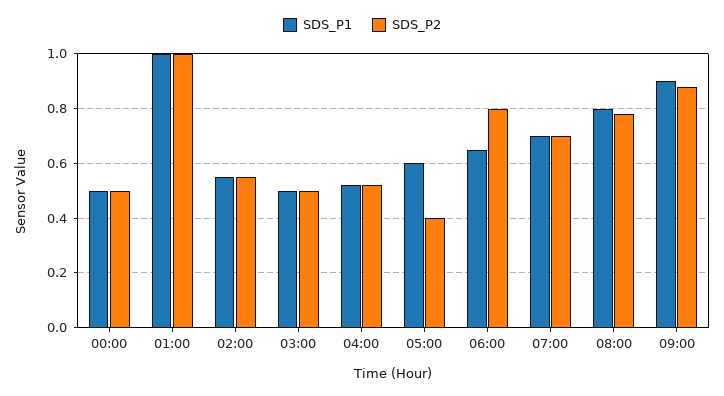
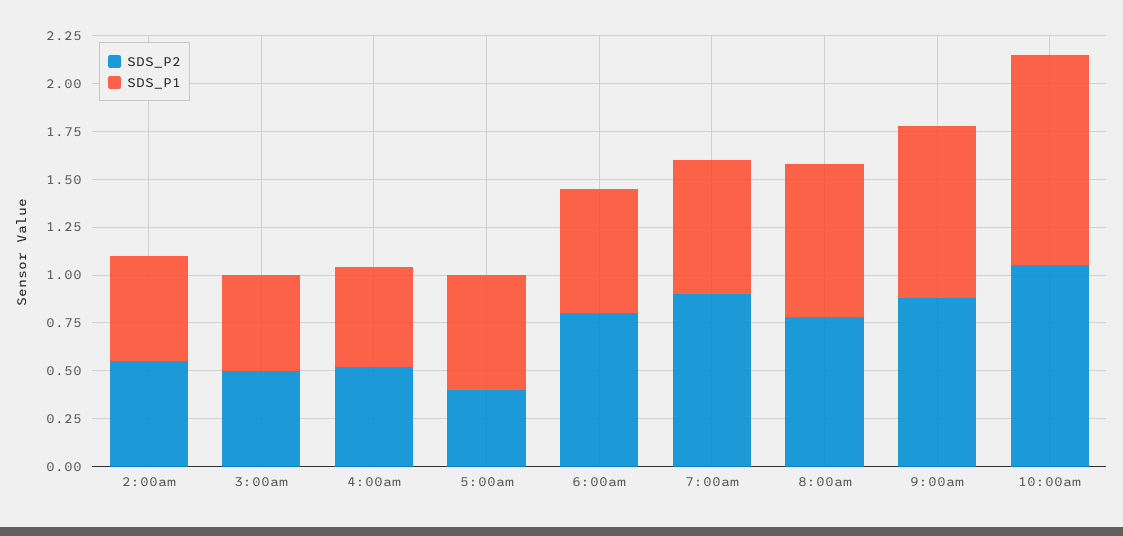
SDS_P1, 00:00: 0.5 -> none
SDS_P2, 00:00: 0.5 -> none
SDS_P1, 01:00: 1 -> none
SDS_P2, 01:00: 1 -> none
SDS_P2, 07:00: 0.7 -> 0.9
SDS_P2, 10:00am: none -> 1.05
SDS_P1, 10:00am: none -> 1.1

